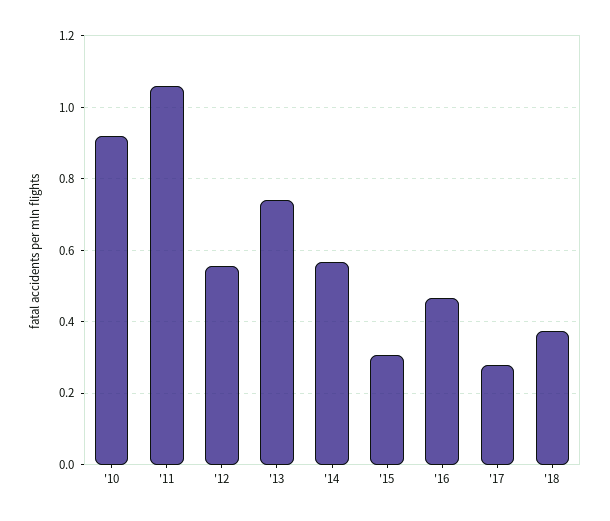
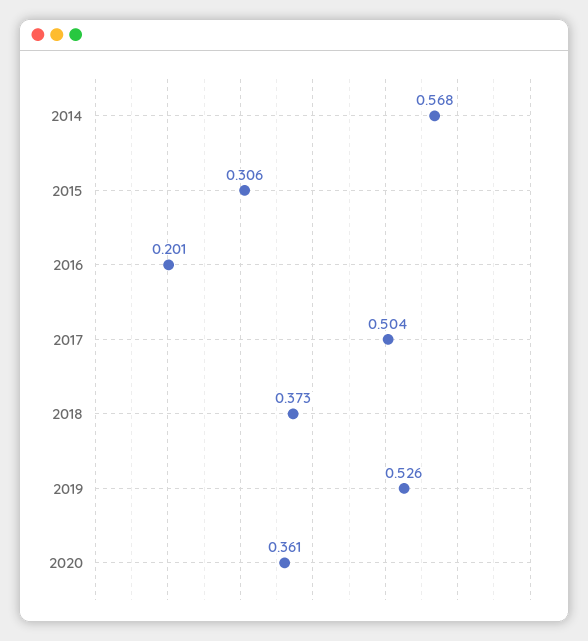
'10: 0.92 -> none
'11: 1.06 -> none
'12: 0.56 -> none
'13: 0.74 -> none
'16: 0.46 -> 0.201
'17: 0.28 -> 0.504
2019: none -> 0.526
2020: none -> 0.361

